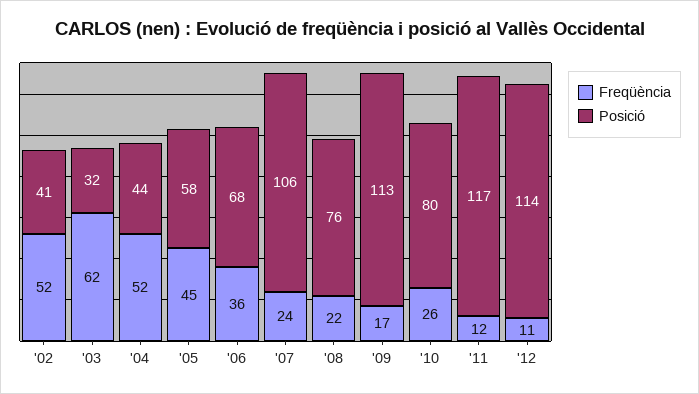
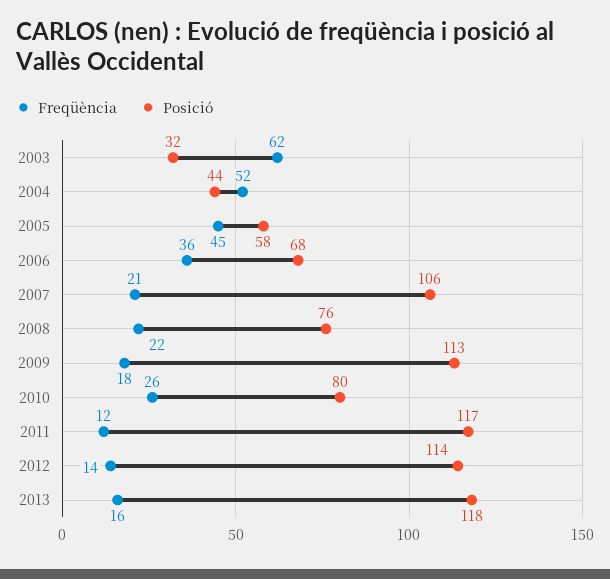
Freqüència, '02: 52 -> none
Posició, '02: 41 -> none
Freqüència, '07: 24 -> 21
Freqüència, '09: 17 -> 18
Freqüència, '12: 11 -> 14
Freqüència, 2013: none -> 16
Posició, 2013: none -> 118

